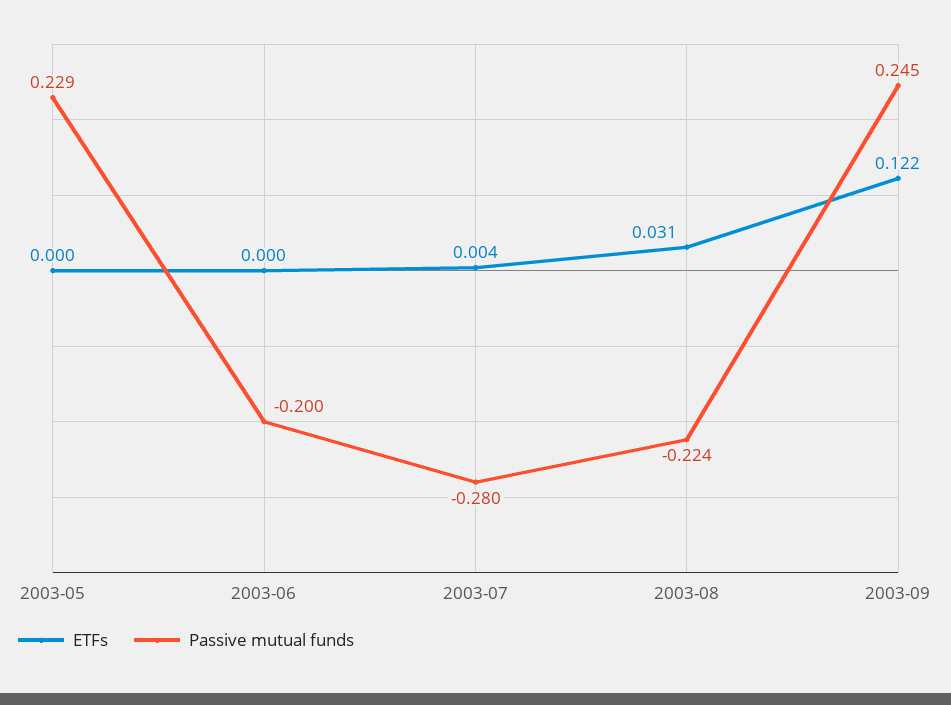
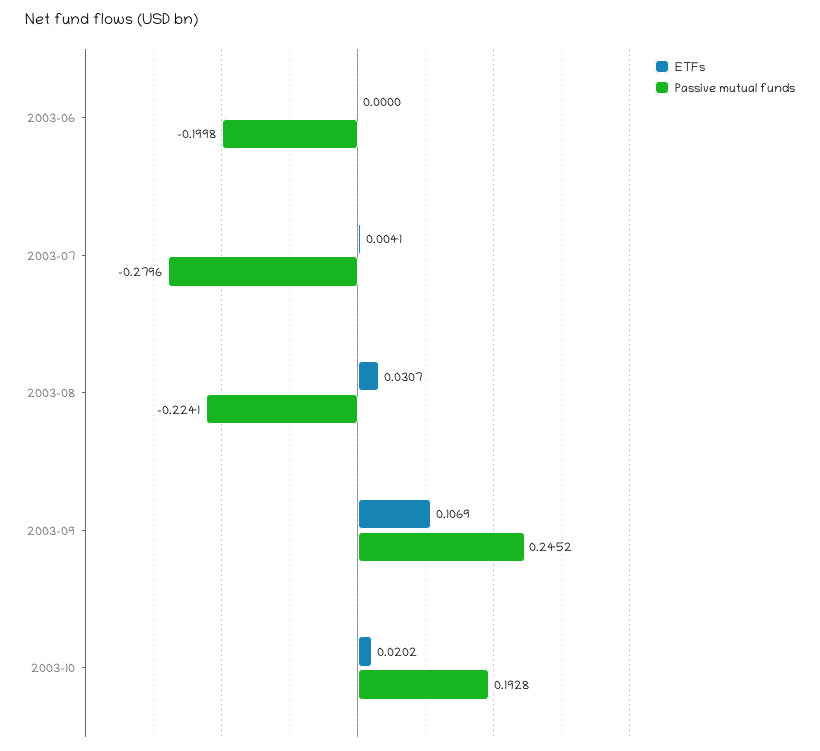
ETFs, 2003-05: 0 -> none
Passive mutual funds, 2003-05: 0.229 -> none
ETFs, 2003-09: 0.122 -> 0.1069
ETFs, 2003-10: none -> 0.0202
Passive mutual funds, 2003-10: none -> 0.1928

